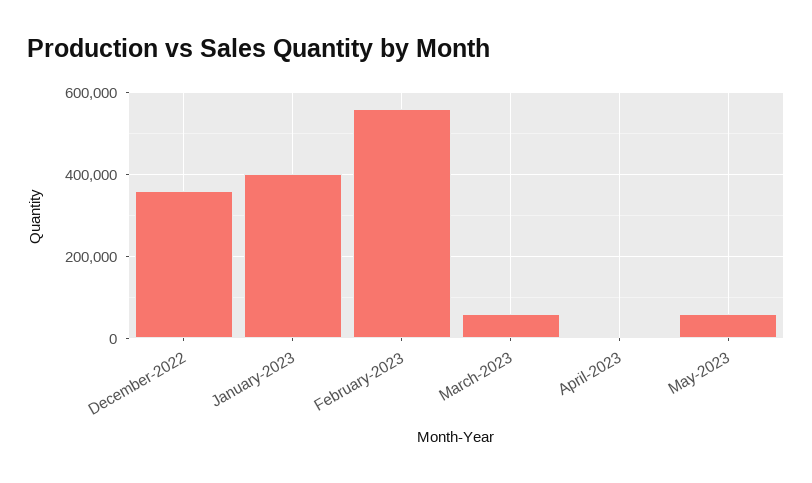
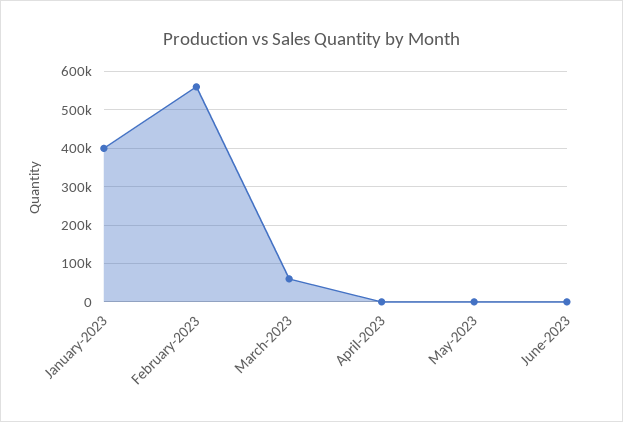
December-2022: 360000 -> none
May-2023: 60000 -> 0
June-2023: none -> 0

